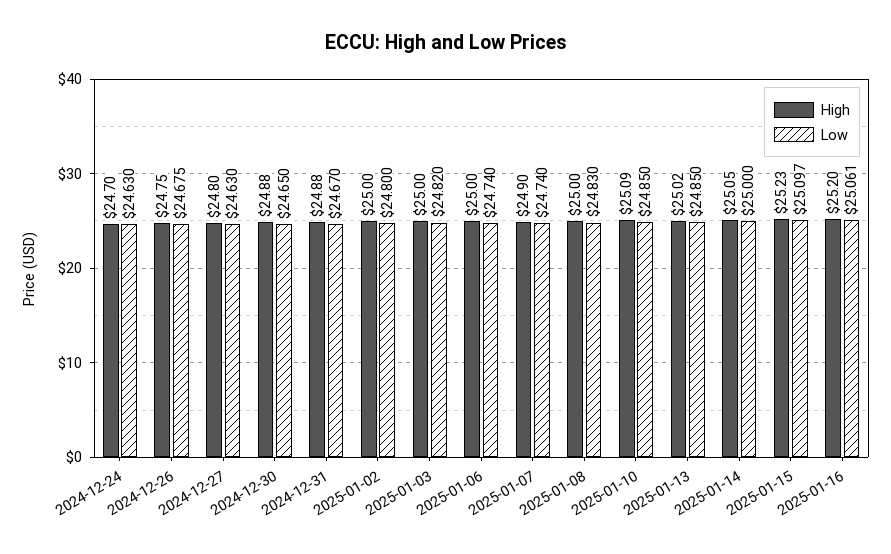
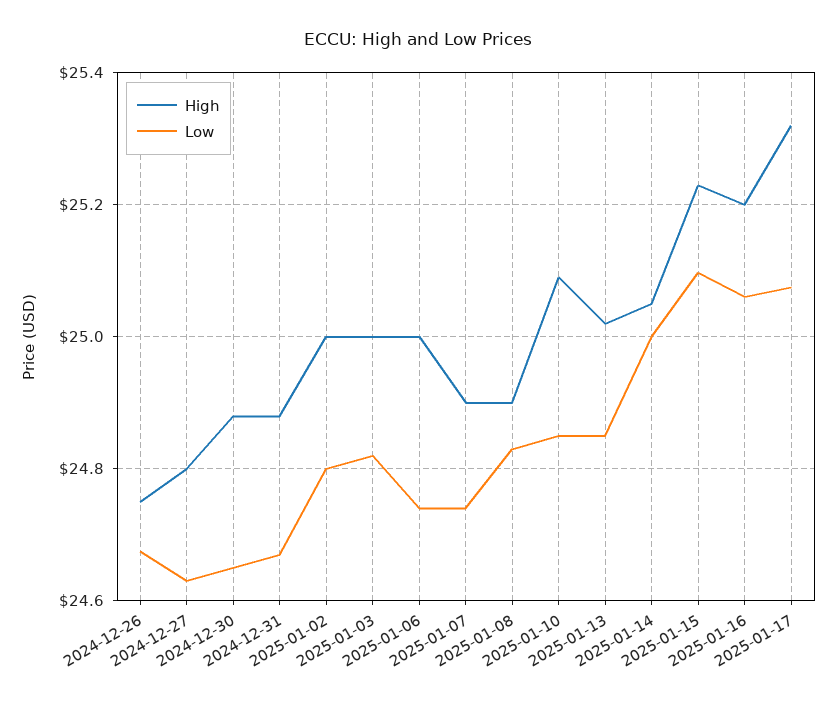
High, 2024-12-24: 24.7 -> none
Low, 2024-12-24: 24.63 -> none
High, 2025-01-08: 25 -> 24.9
High, 2025-01-17: none -> 25.32
Low, 2025-01-17: none -> 25.08

